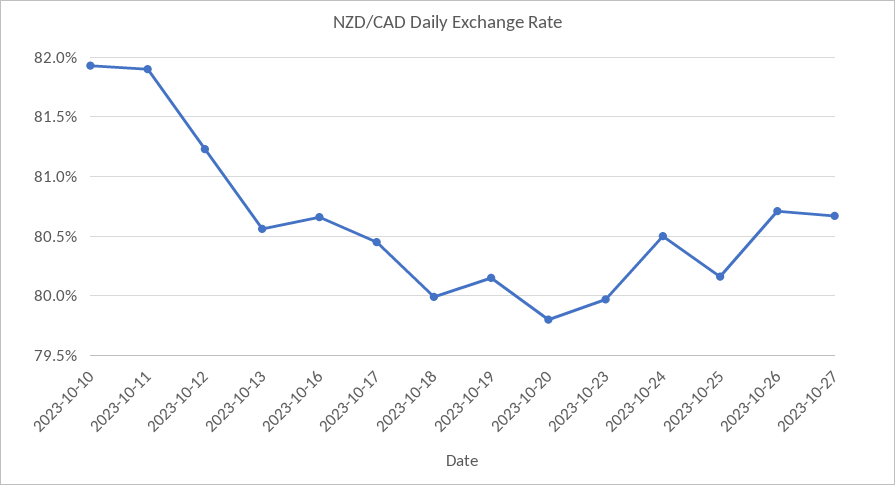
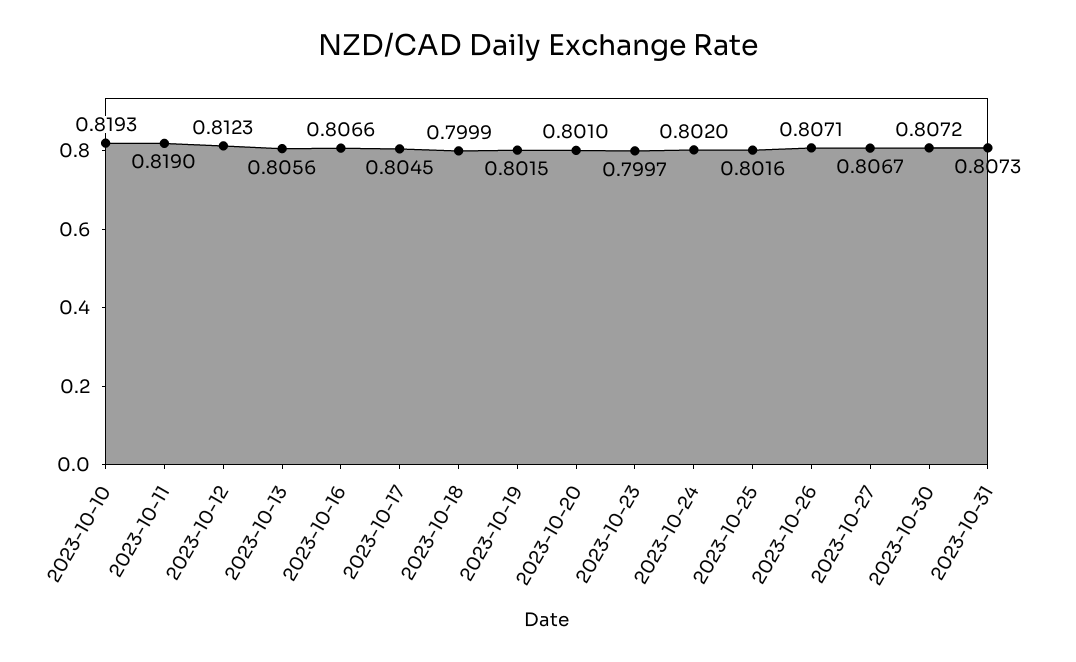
2023-10-20: 0.798 -> 0.801
2023-10-24: 0.805 -> 0.802
2023-10-30: none -> 0.8072
2023-10-31: none -> 0.8073

